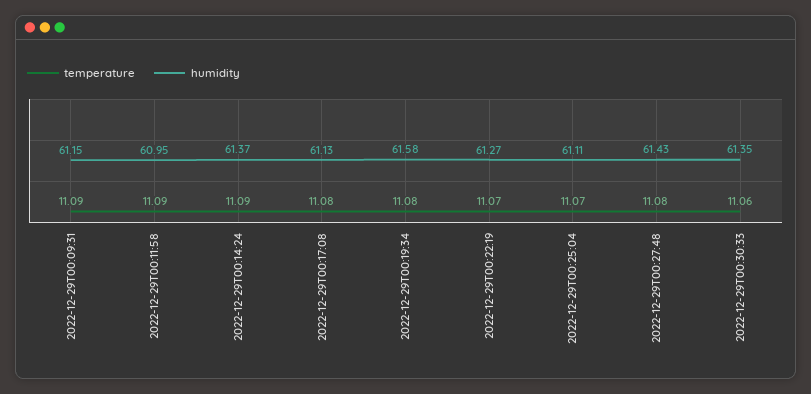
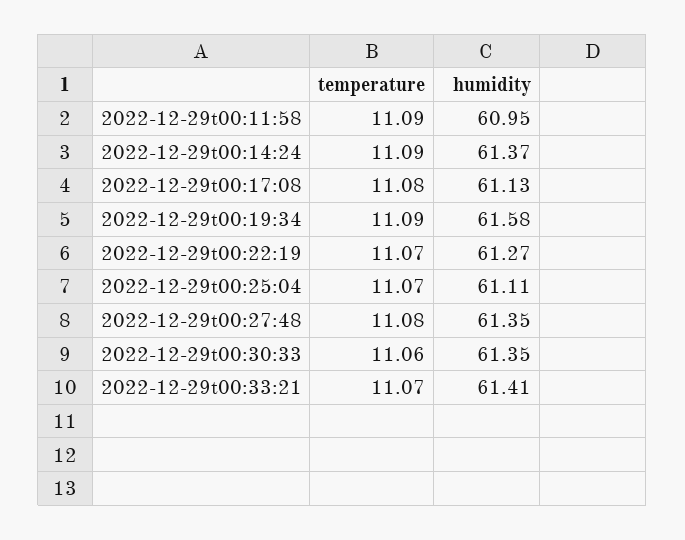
temperature, 2022-12-29T00:09:31: 11.09 -> none
humidity, 2022-12-29T00:09:31: 61.15 -> none
temperature, 2022-12-29T00:19:34: 11.08 -> 11.09
humidity, 2022-12-29T00:27:48: 61.43 -> 61.35
temperature, 2022-12-29t00:33:21: none -> 11.07
humidity, 2022-12-29t00:33:21: none -> 61.41

